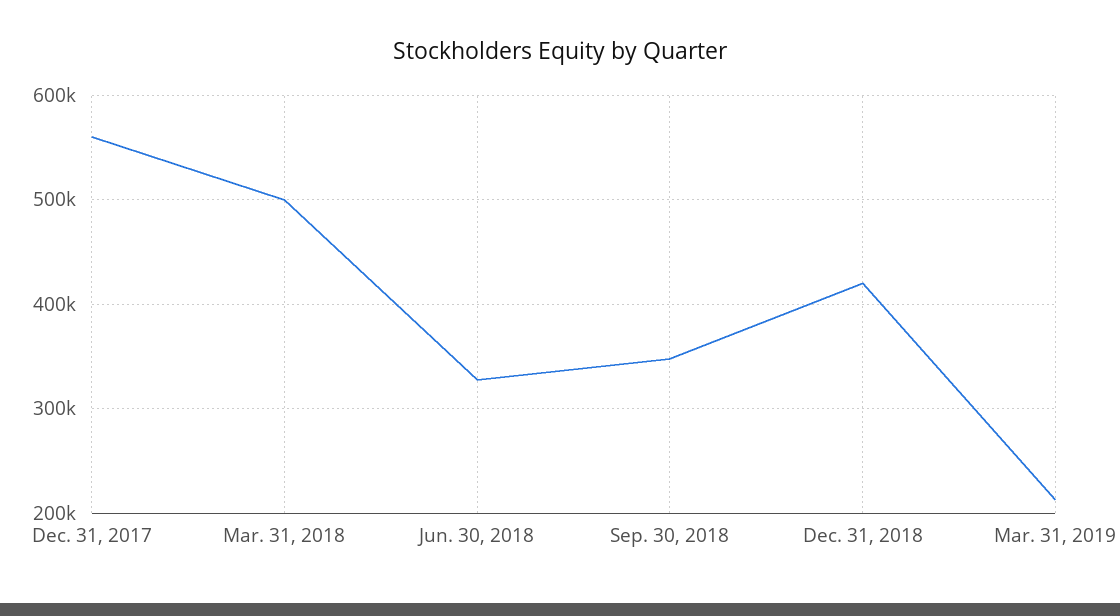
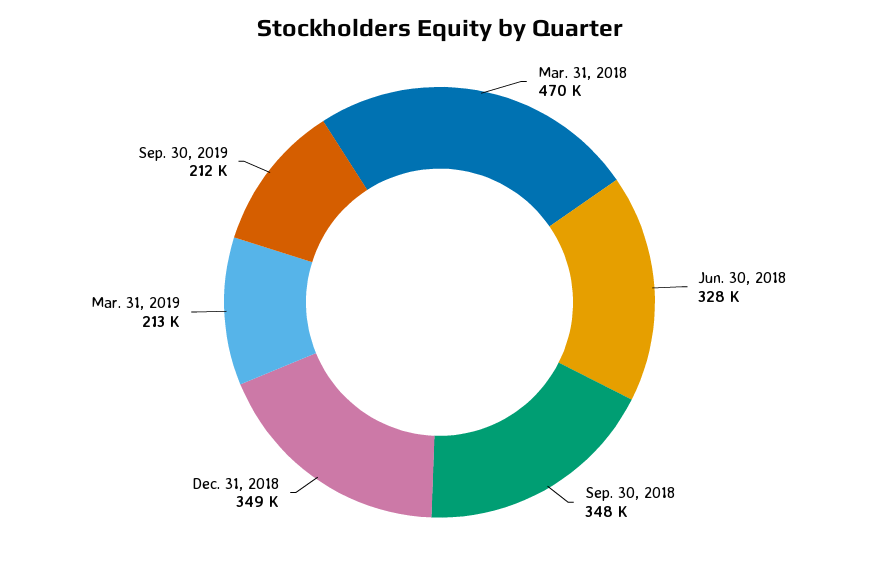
Dec. 31, 2017: 560000 -> none
Mar. 31, 2018: 500000 -> 470000
Dec. 31, 2018: 420000 -> 349000
Sep. 30, 2019: none -> 212000

